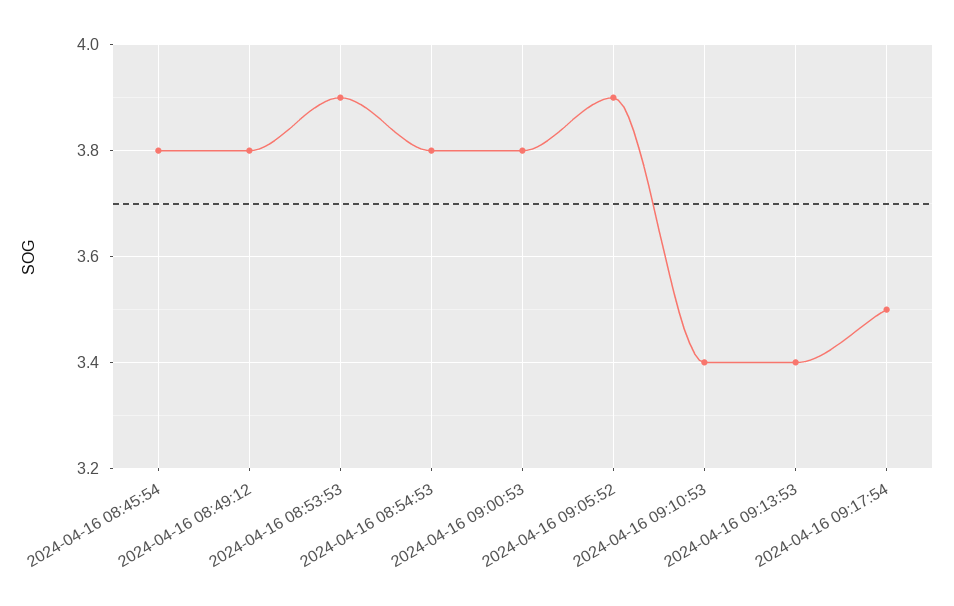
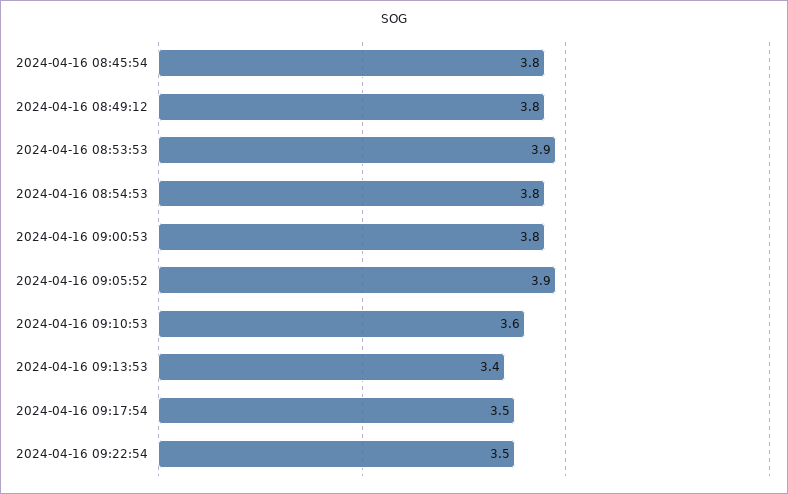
2024-04-16 09:10:53: 3.4 -> 3.6
2024-04-16 09:22:54: none -> 3.5

